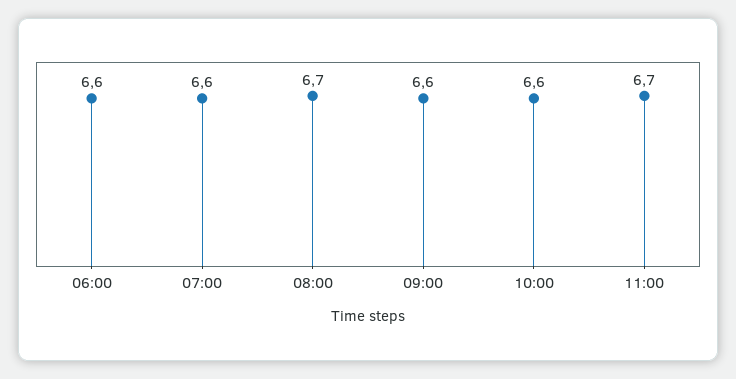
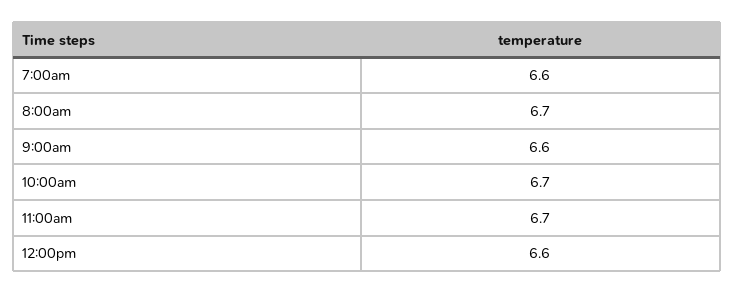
06:00: 6.6 -> none
10:00: 6.6 -> 6.7
12:00pm: none -> 6.6

